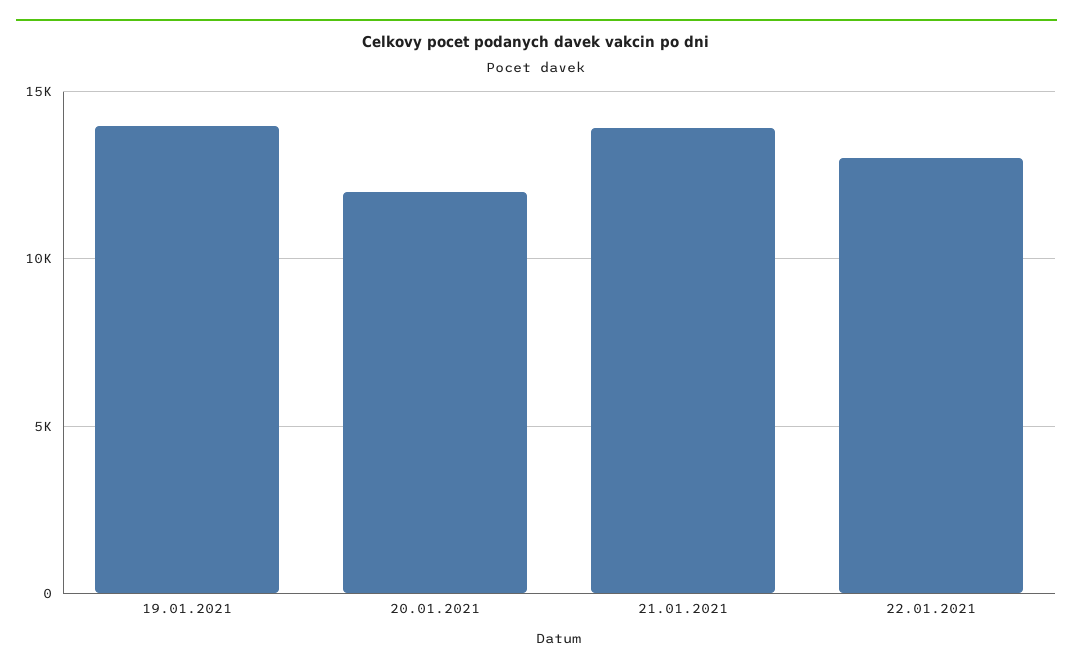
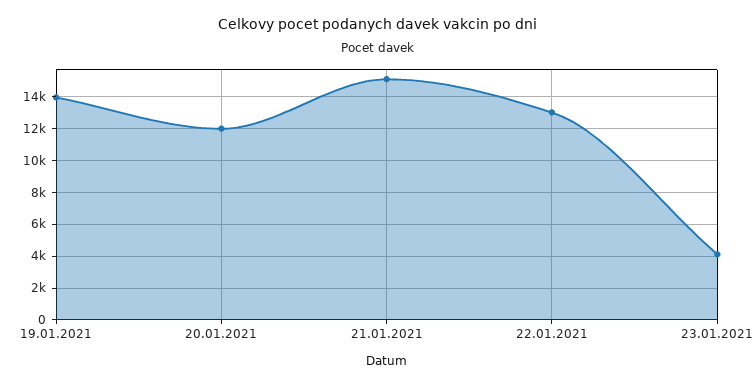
21.01.2021: 14000 -> 15000
23.01.2021: none -> 4000

